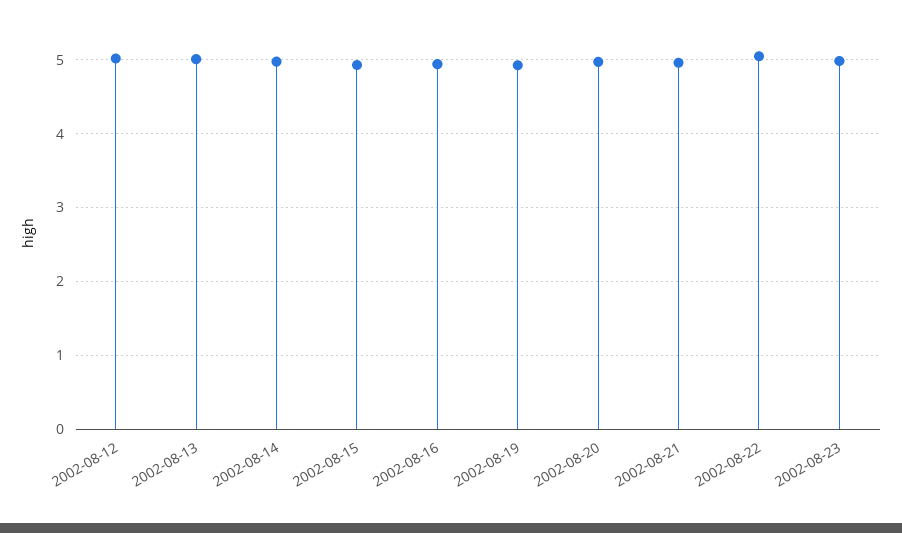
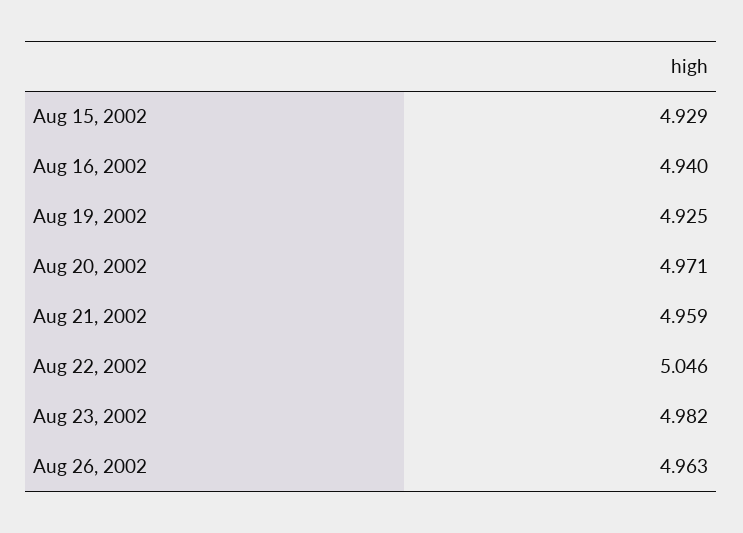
2002-08-12: 5 -> none
2002-08-13: 5 -> none
2002-08-14: 5 -> none
Aug 26, 2002: none -> 4.963

